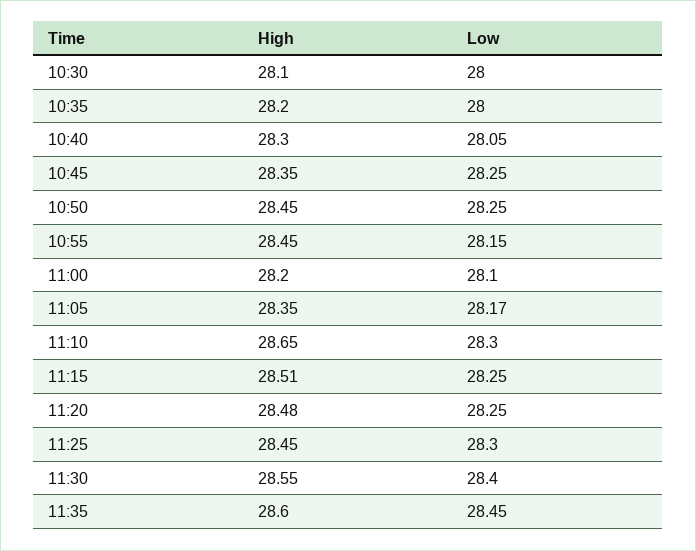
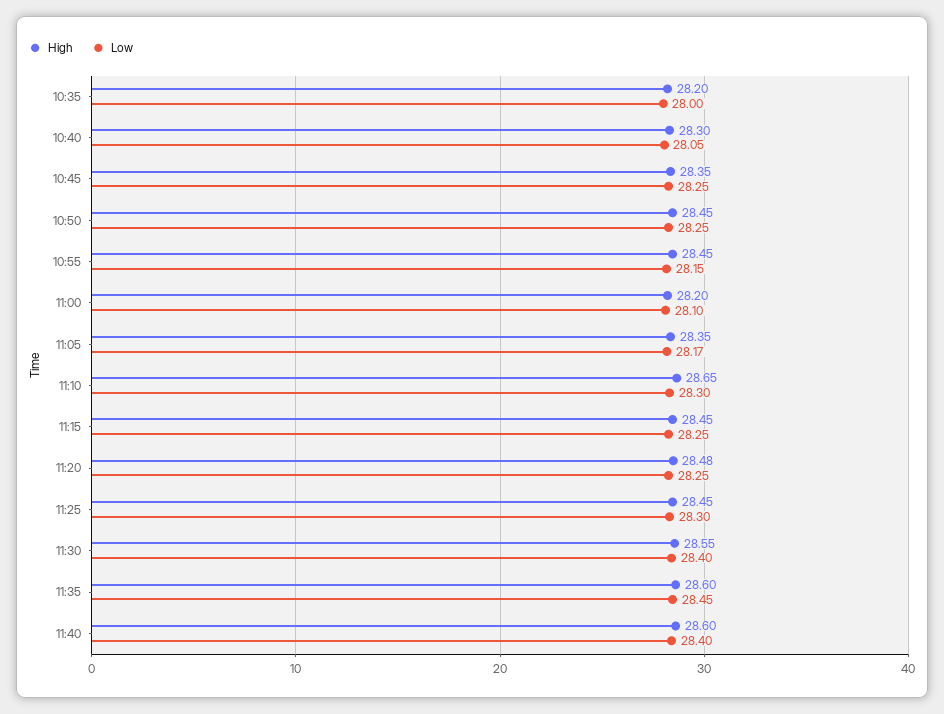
High, 10:30: 28.1 -> none
Low, 10:30: 28 -> none
High, 11:15: 28.51 -> 28.45
High, 11:40: none -> 28.6
Low, 11:40: none -> 28.4

